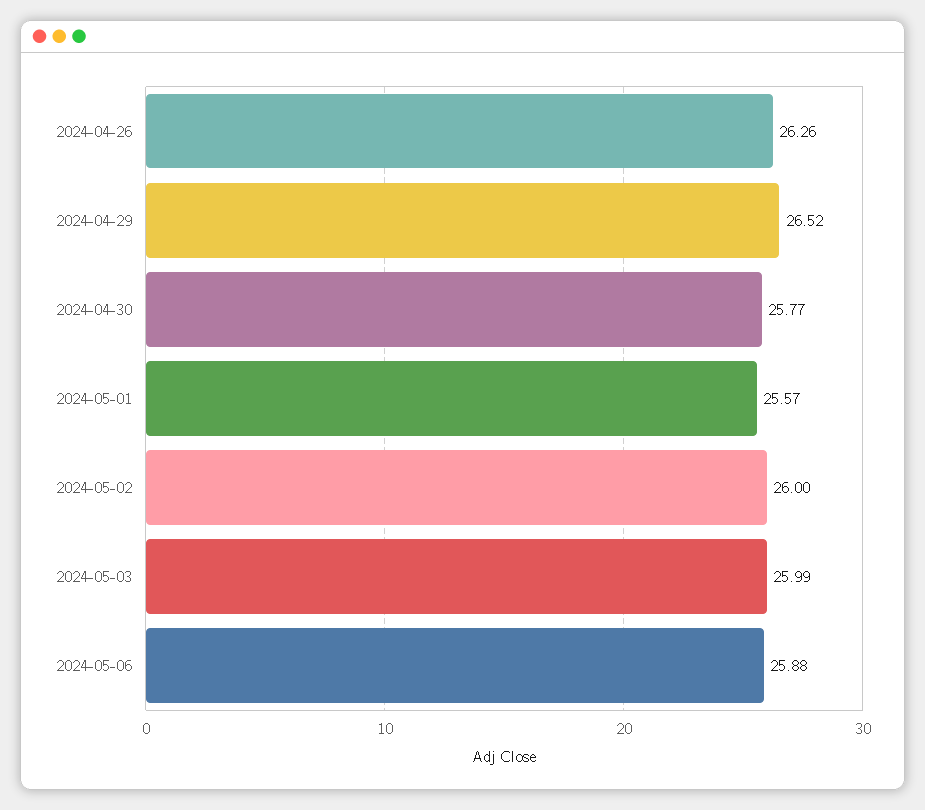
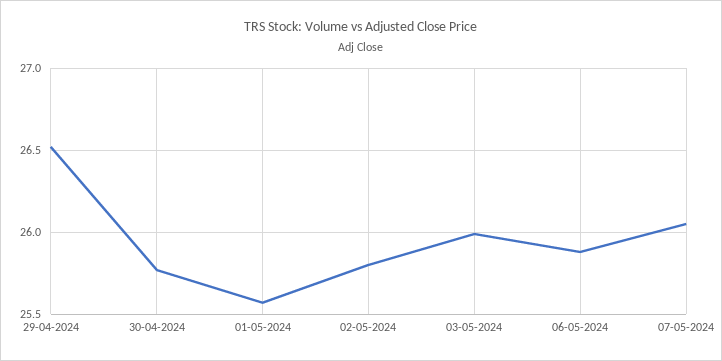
2024-04-26: 26.26 -> none
2024-05-02: 26 -> 25.8
07-05-2024: none -> 26.05

